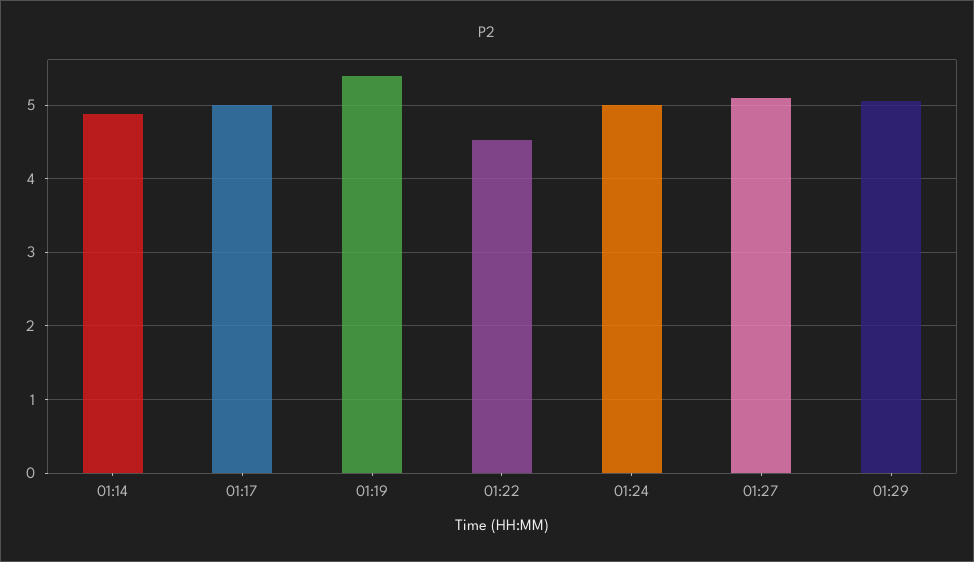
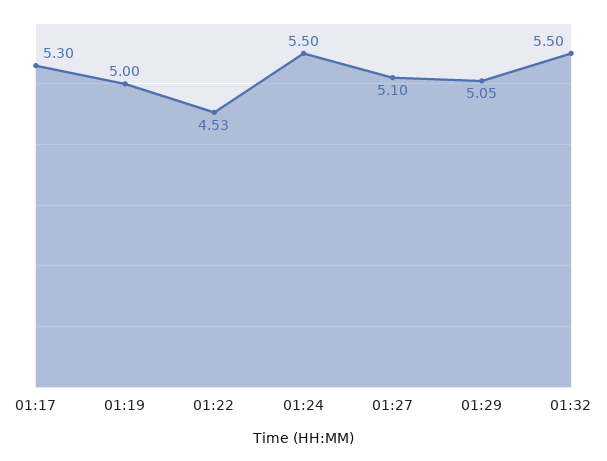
01:14: 4.9 -> none
01:17: 5 -> 5.3
01:19: 5.4 -> 5
01:24: 5 -> 5.5
01:32: none -> 5.5

